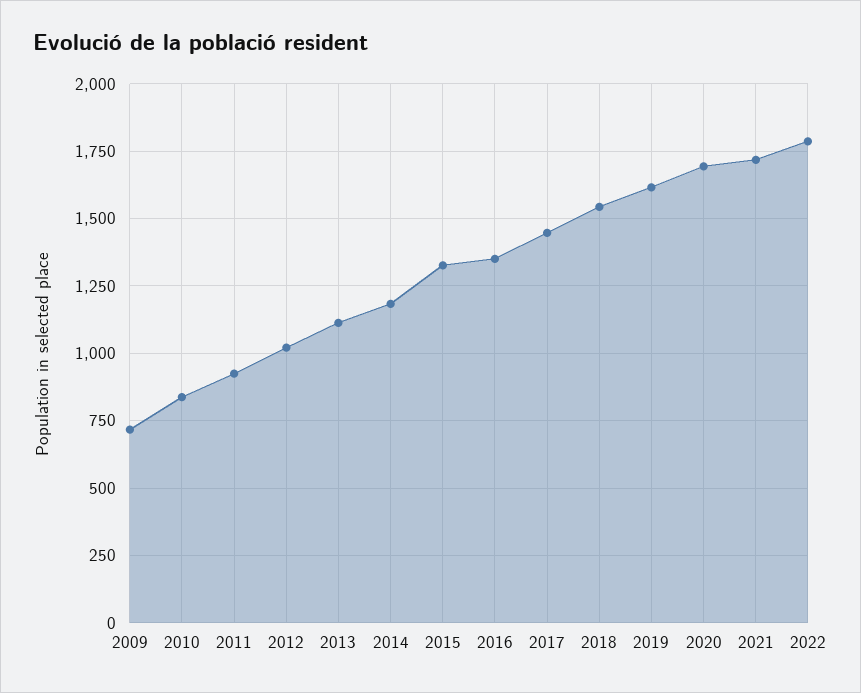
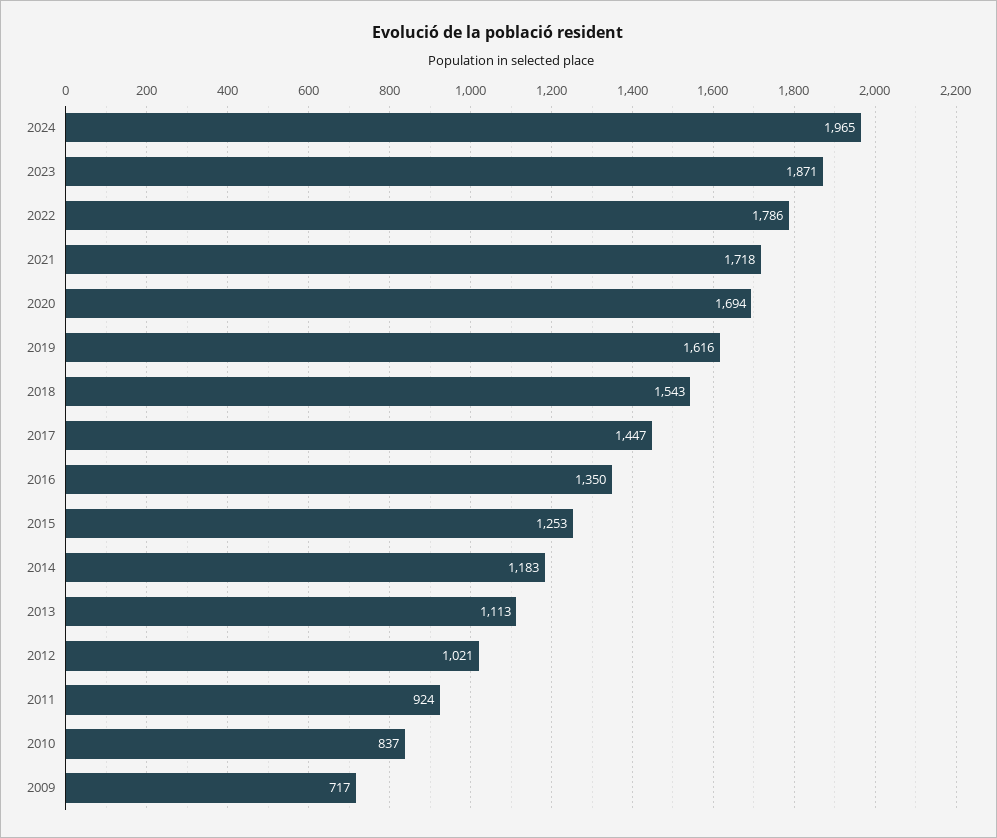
2015: 1325 -> 1253
2024: none -> 1965
2023: none -> 1871

